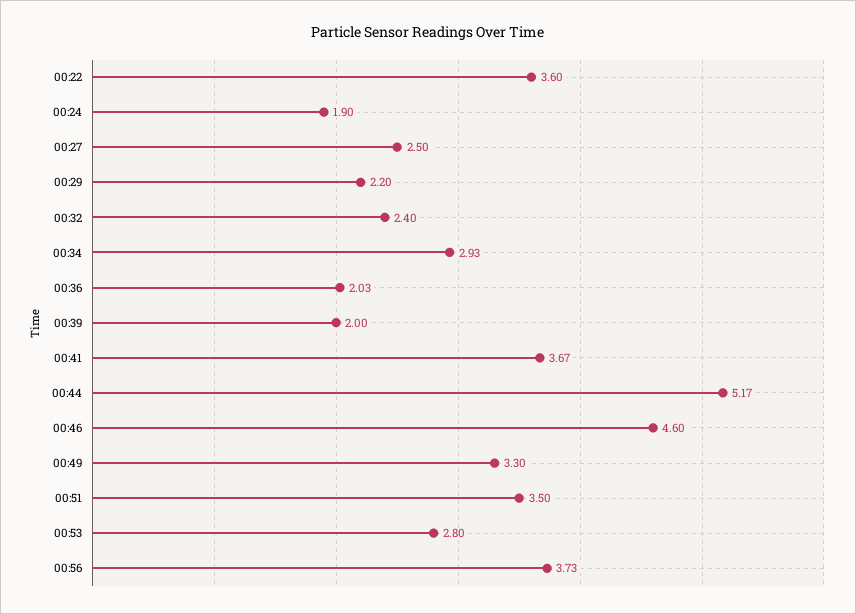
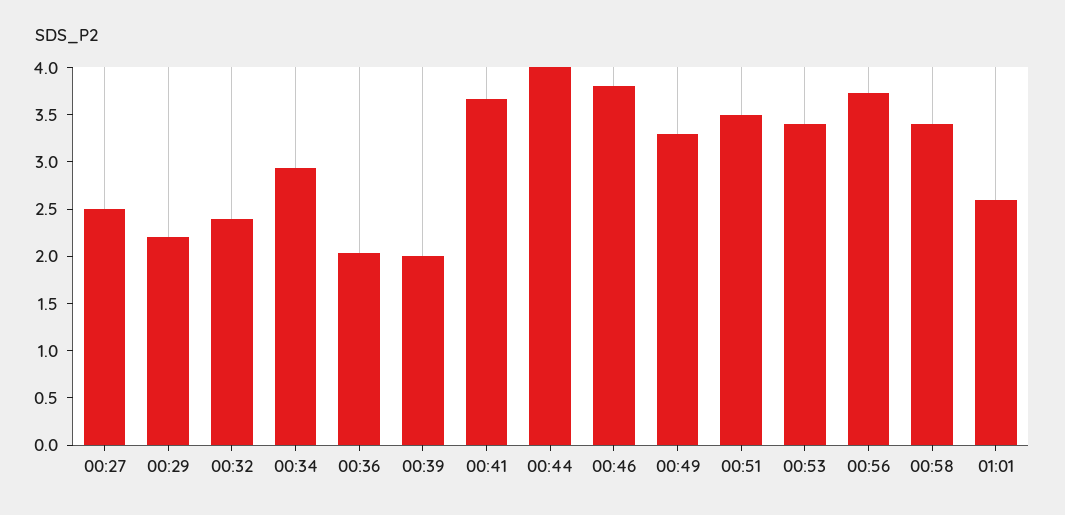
00:22: 3.6 -> none
00:24: 1.9 -> none
00:44: 5.17 -> 4
00:46: 4.6 -> 3.8
00:53: 2.8 -> 3.4
00:58: none -> 3.4
01:01: none -> 2.6

